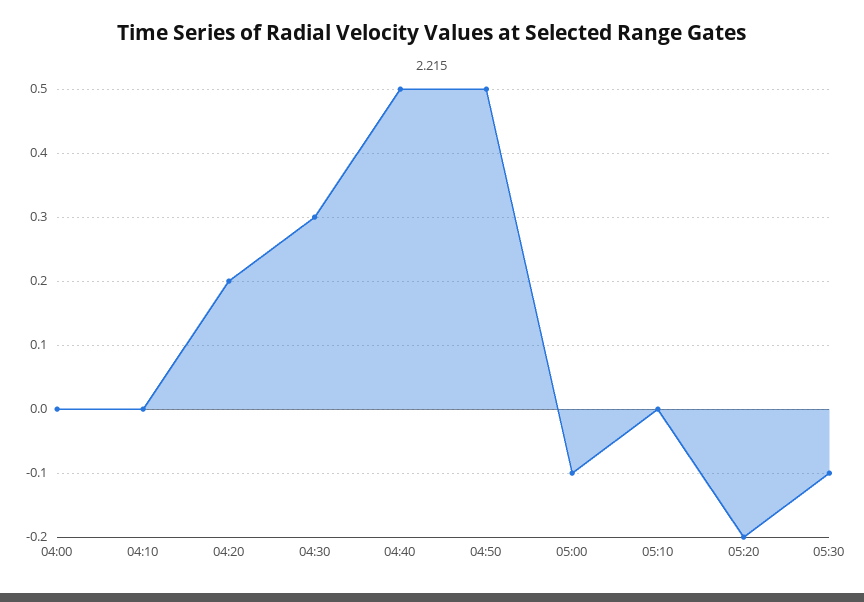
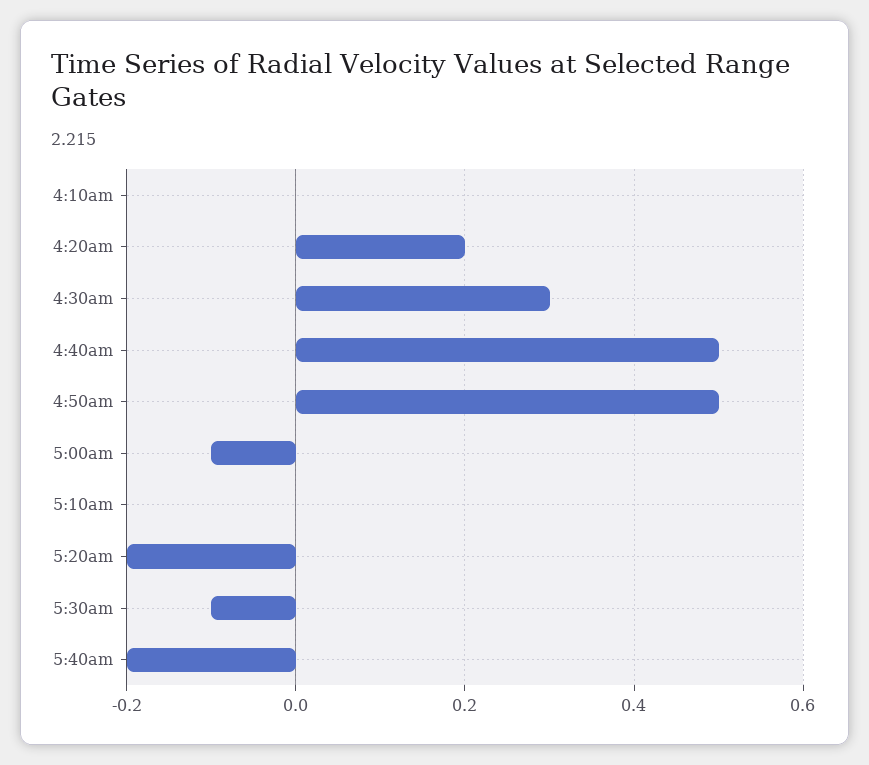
04:00: 0 -> none
5:40am: none -> -0.2

